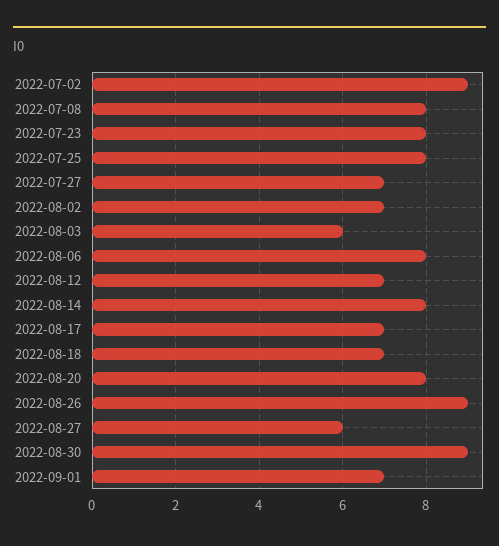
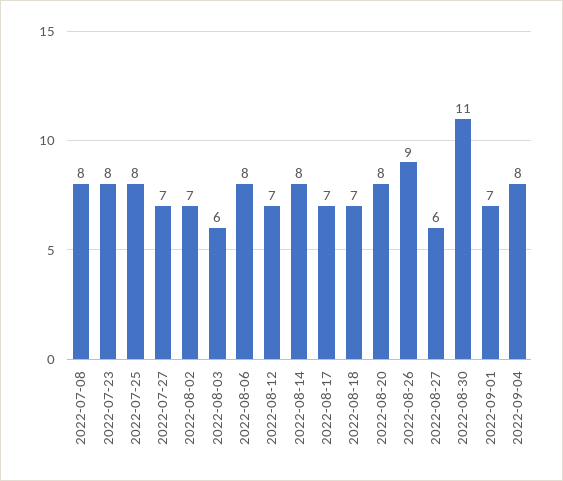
2022-07-02: 9 -> none
2022-08-30: 9 -> 11
2022-09-04: none -> 8

